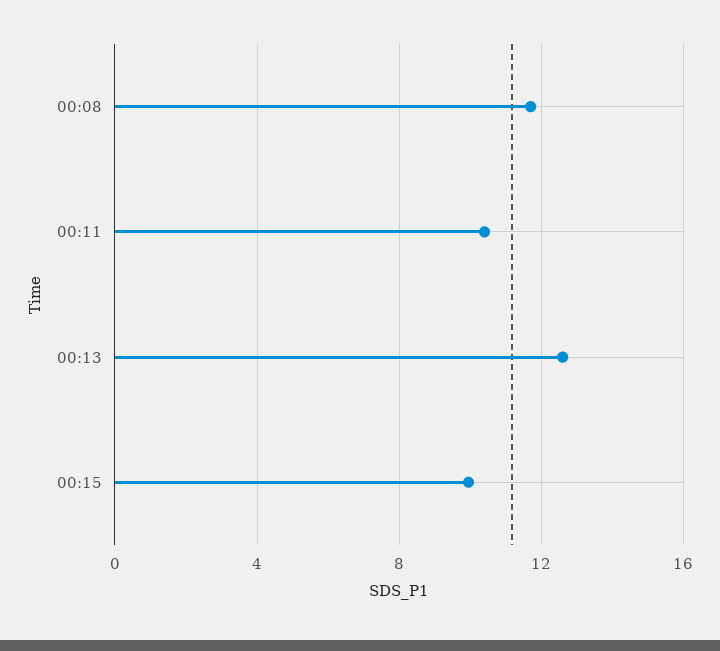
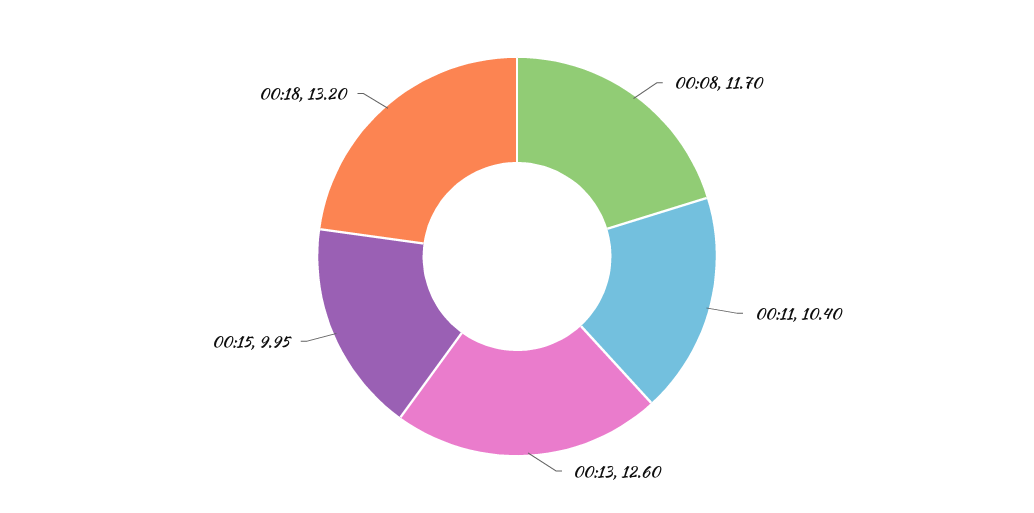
00:18: none -> 13.2

